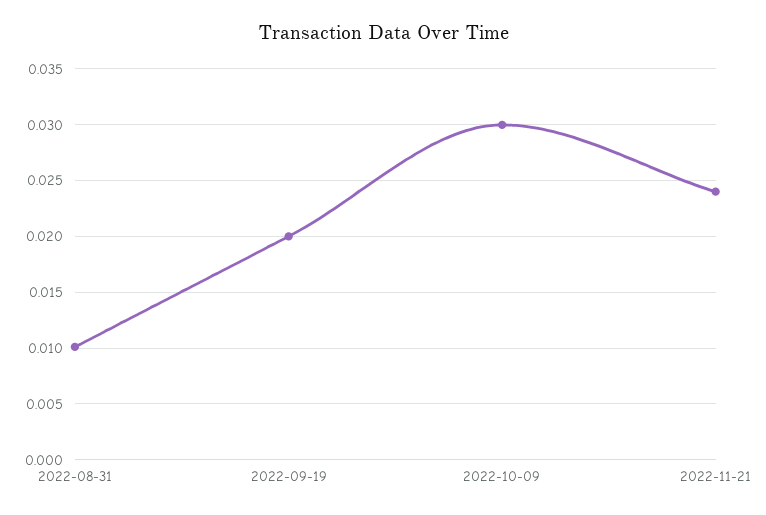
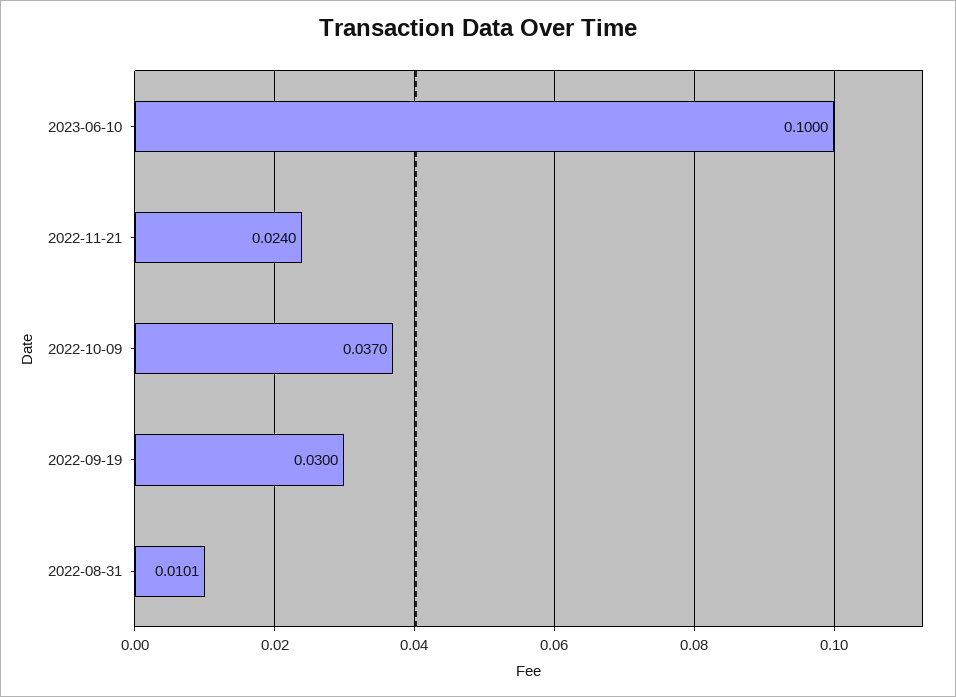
2022-09-19: 0.02 -> 0.03
2022-10-09: 0.03 -> 0.037
2023-06-10: none -> 0.1

